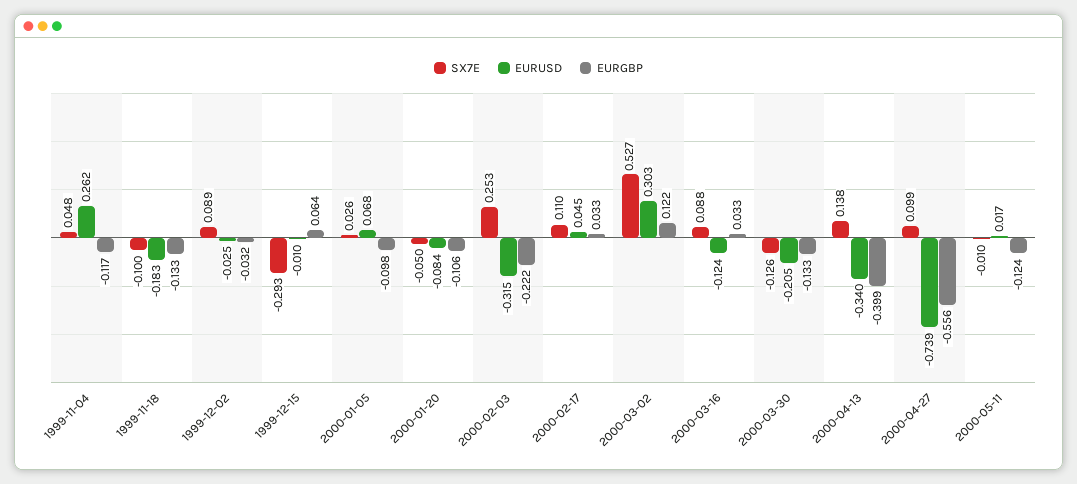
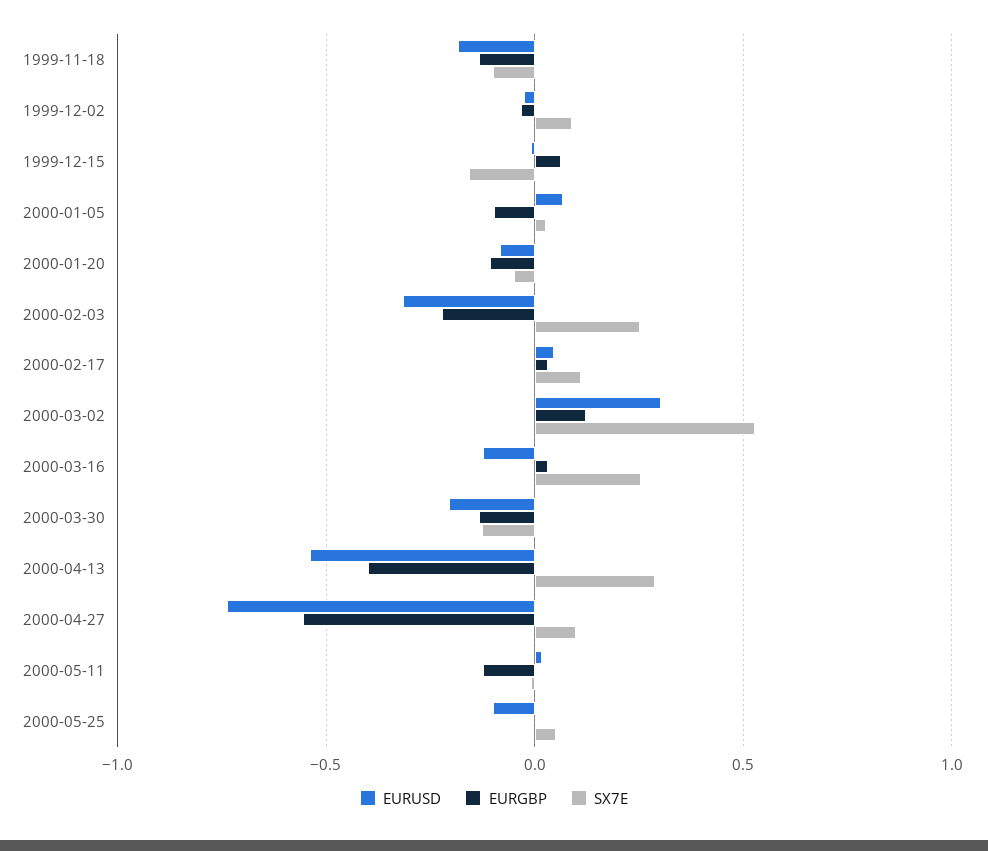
SX7E, 1999-11-04: 0.048 -> none
EURUSD, 1999-11-04: 0.262 -> none
EURGBP, 1999-11-04: -0.117 -> none
SX7E, 1999-12-15: -0.293 -> -0.15
SX7E, 2000-03-16: 0.088 -> 0.25
SX7E, 2000-04-13: 0.138 -> 0.3
EURUSD, 2000-04-13: -0.34 -> -0.55
EURUSD, 2000-05-25: none -> -0.1
EURGBP, 2000-05-25: none -> 0
SX7E, 2000-05-25: none -> 0.05

